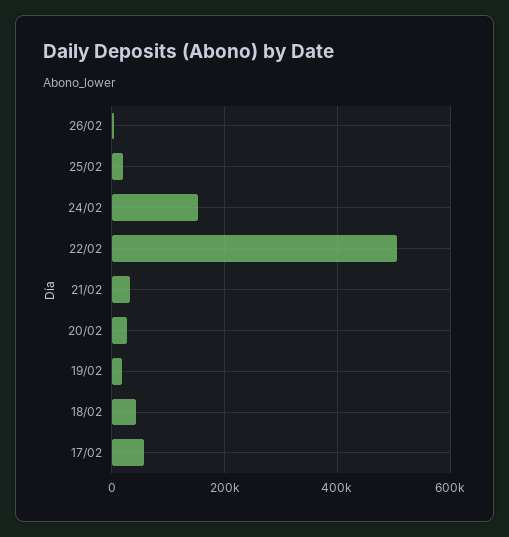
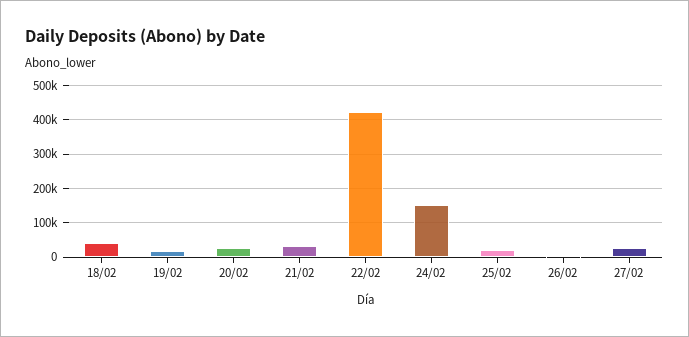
22/02: 500000 -> 420000
17/02: 60000 -> none
27/02: none -> 20000

